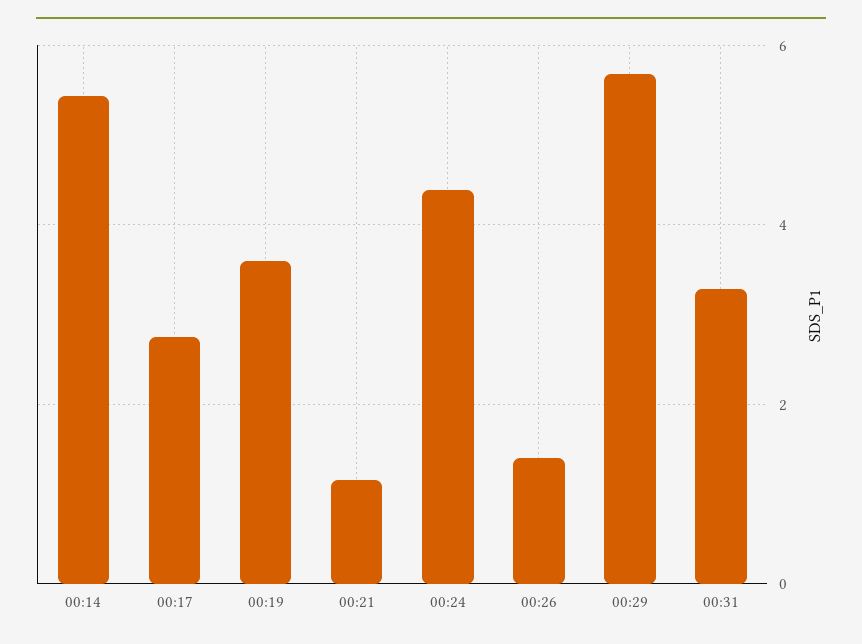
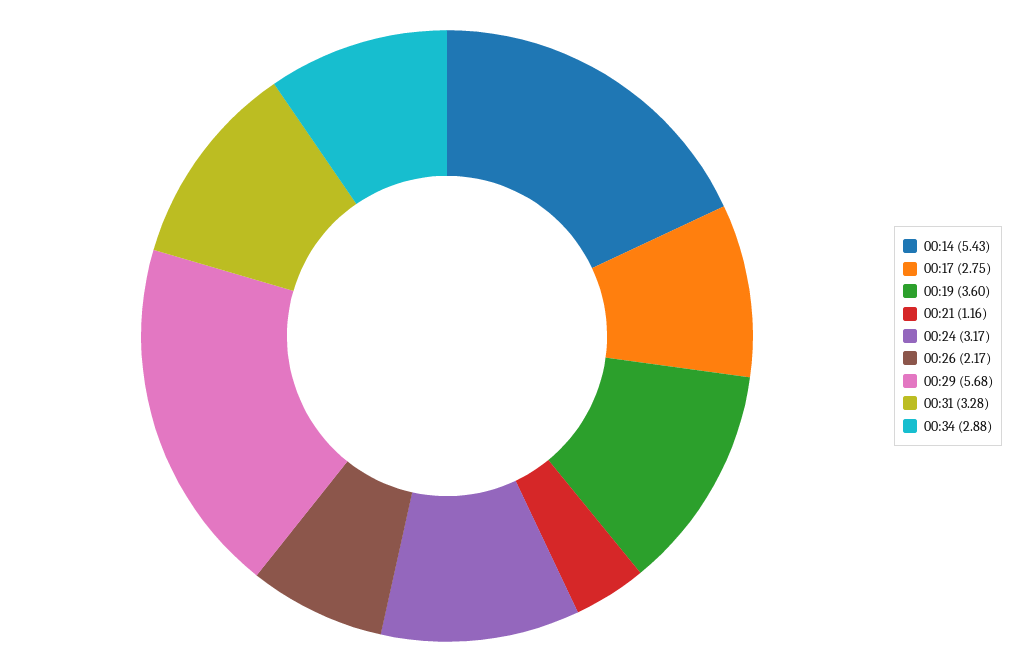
00:24: 4.4 -> 3.17
00:26: 1.4 -> 2.17
00:34: none -> 2.88

